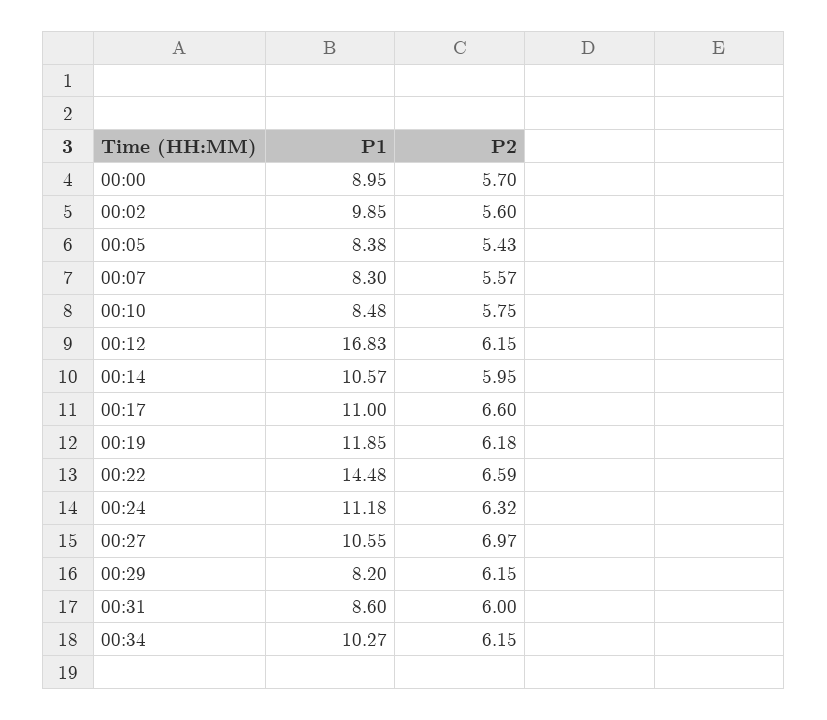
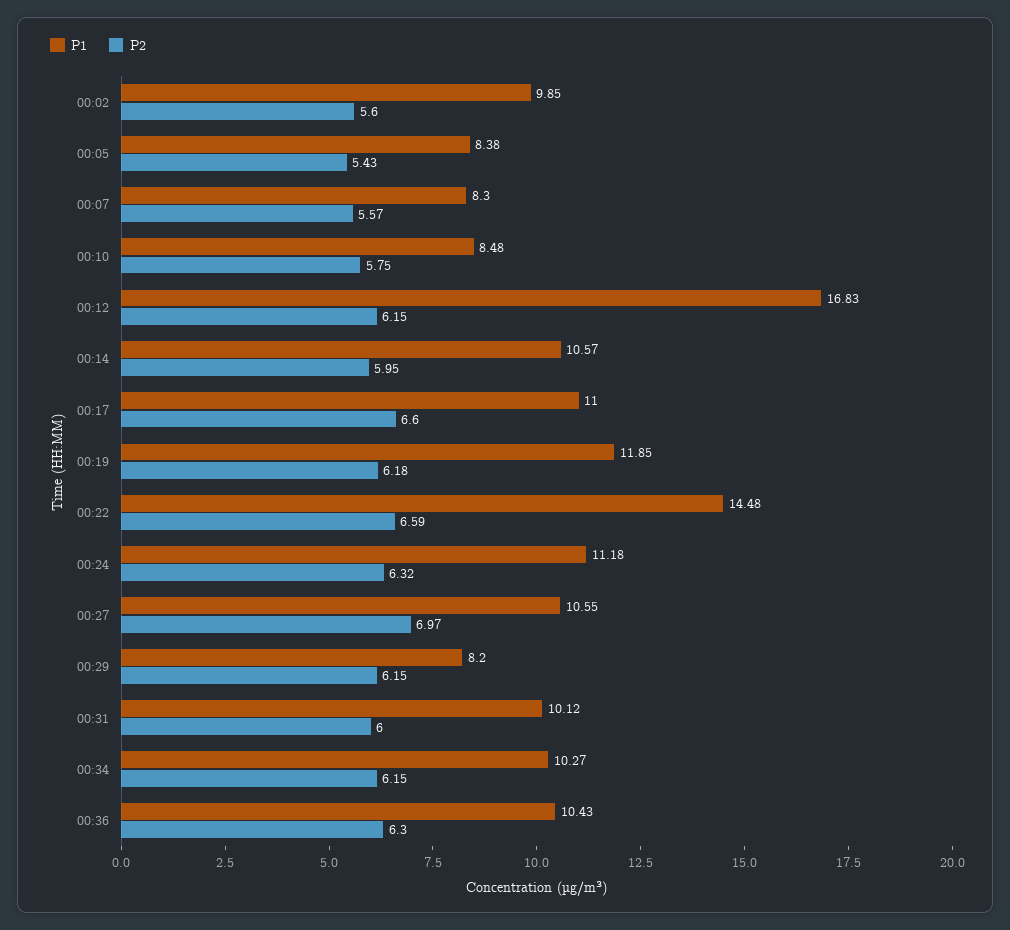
P1, 00:00: 8.95 -> none
P2, 00:00: 5.7 -> none
P1, 00:31: 8.6 -> 10.12
P1, 00:36: none -> 10.43
P2, 00:36: none -> 6.3

